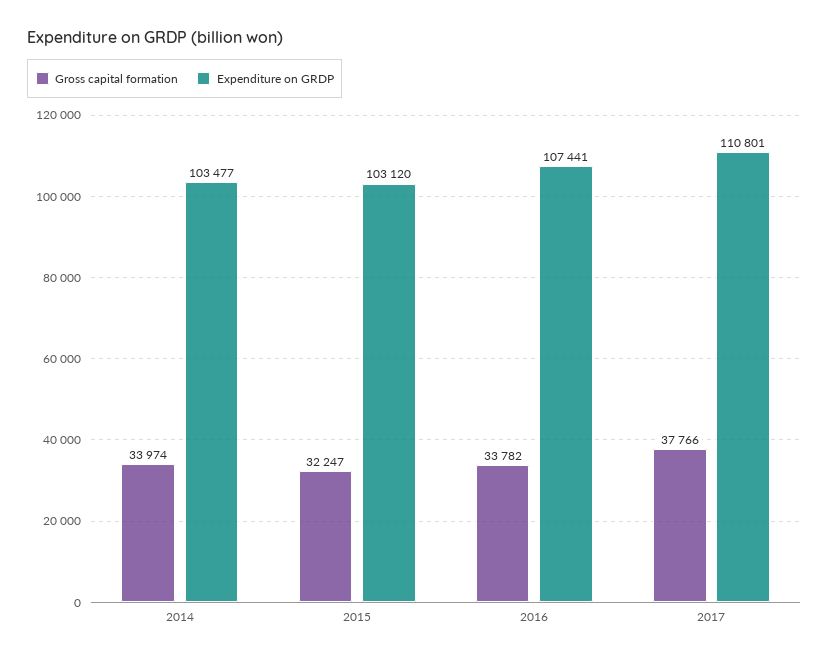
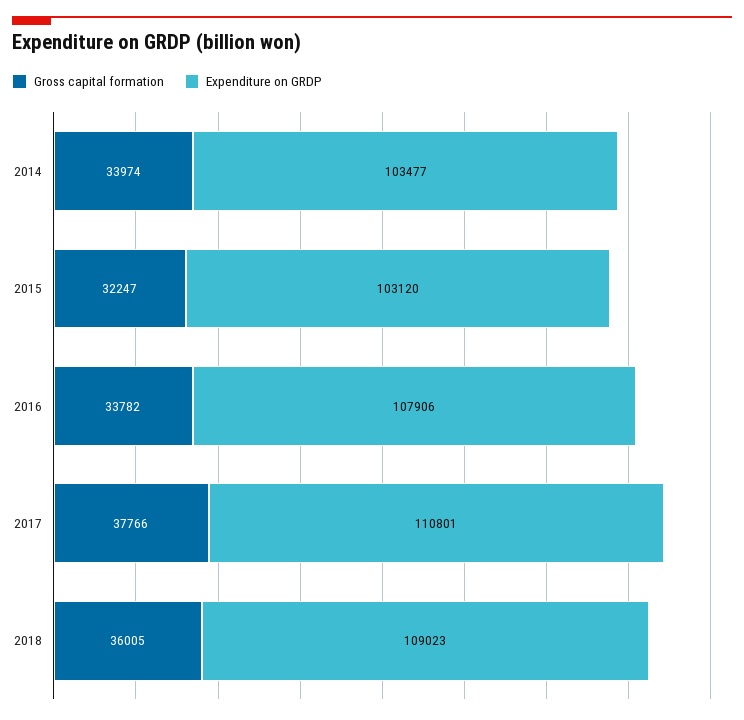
Expenditure on GRDP, 2016: 107441 -> 107906
Gross capital formation, 2018: none -> 36005
Expenditure on GRDP, 2018: none -> 109023

